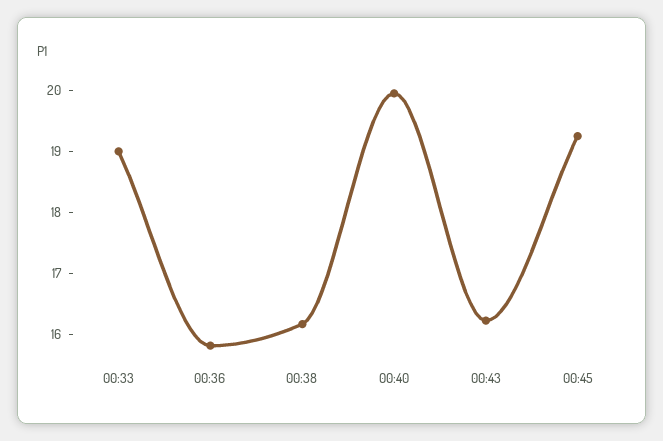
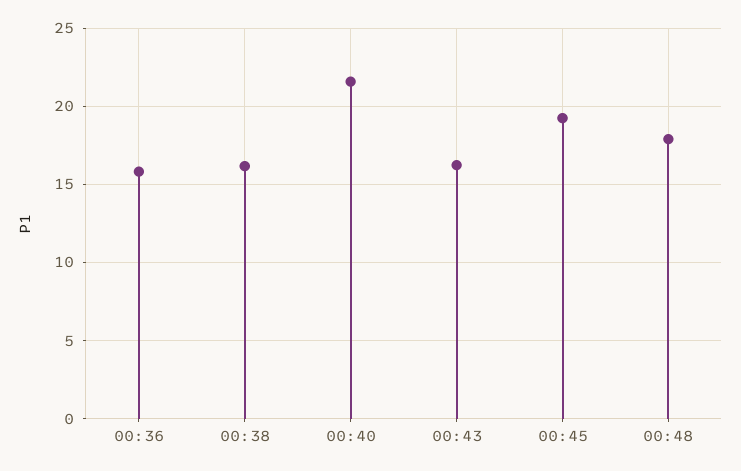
00:33: 19 -> none
00:40: 20 -> 21.5
00:48: none -> 18

